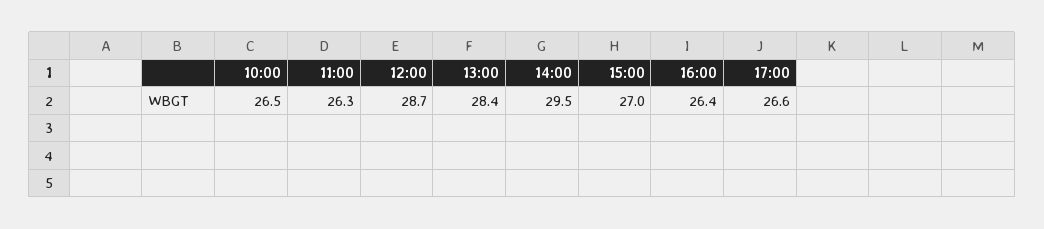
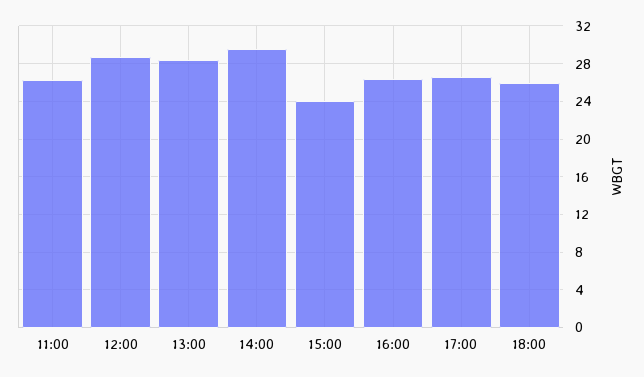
10:00: 26.5 -> none
15:00: 27 -> 24
18:00: none -> 26

